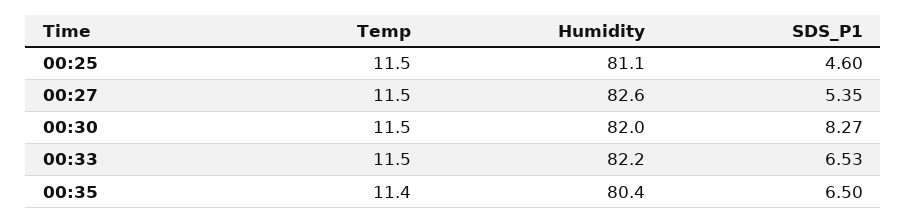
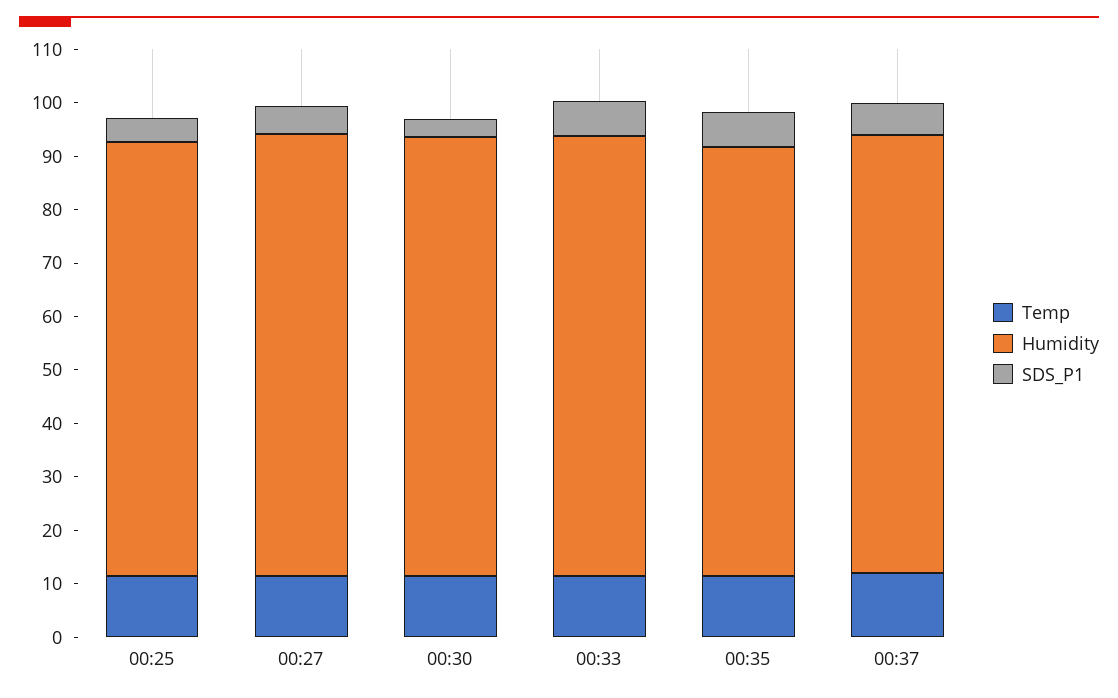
SDS_P1, 00:30: 8.27 -> 4
Temp, 00:37: none -> 12
Humidity, 00:37: none -> 82
SDS_P1, 00:37: none -> 6

